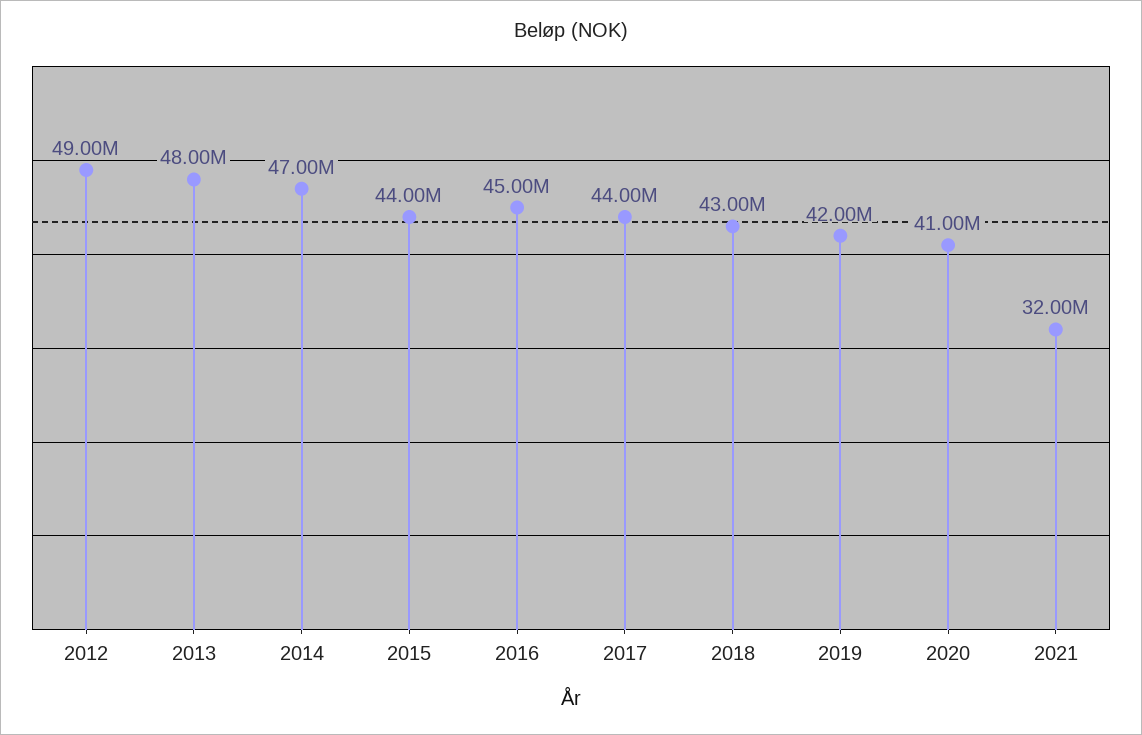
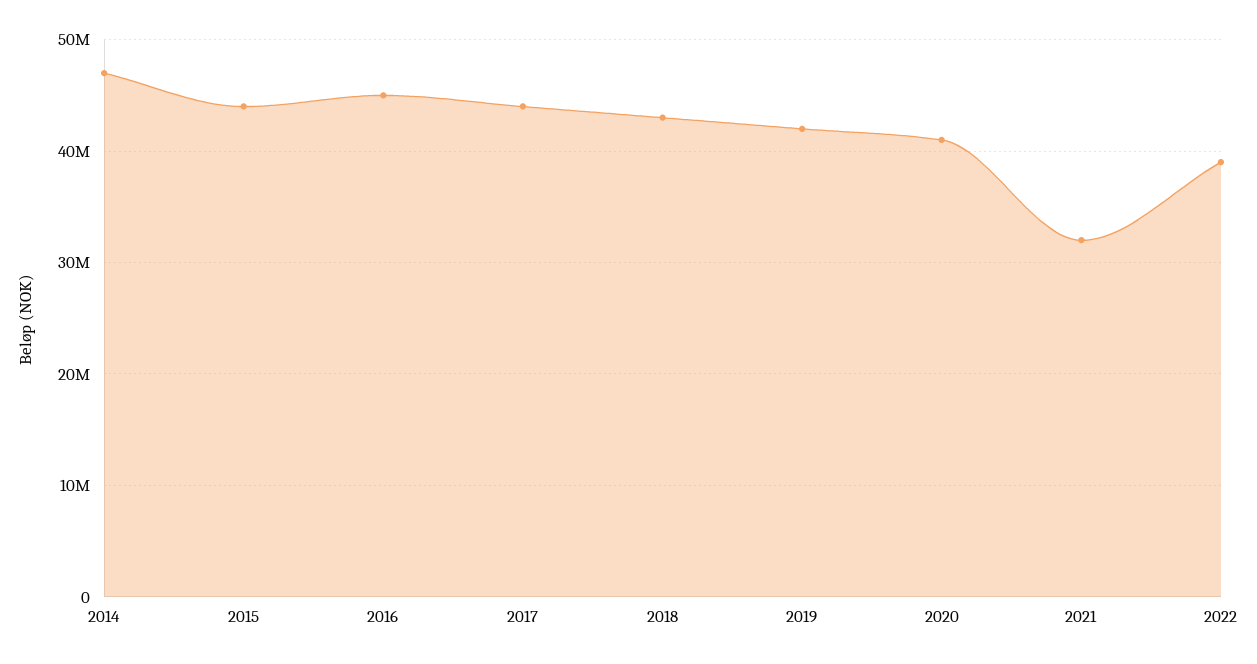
2012: 49000000 -> none
2013: 48000000 -> none
2022: none -> 39000000

